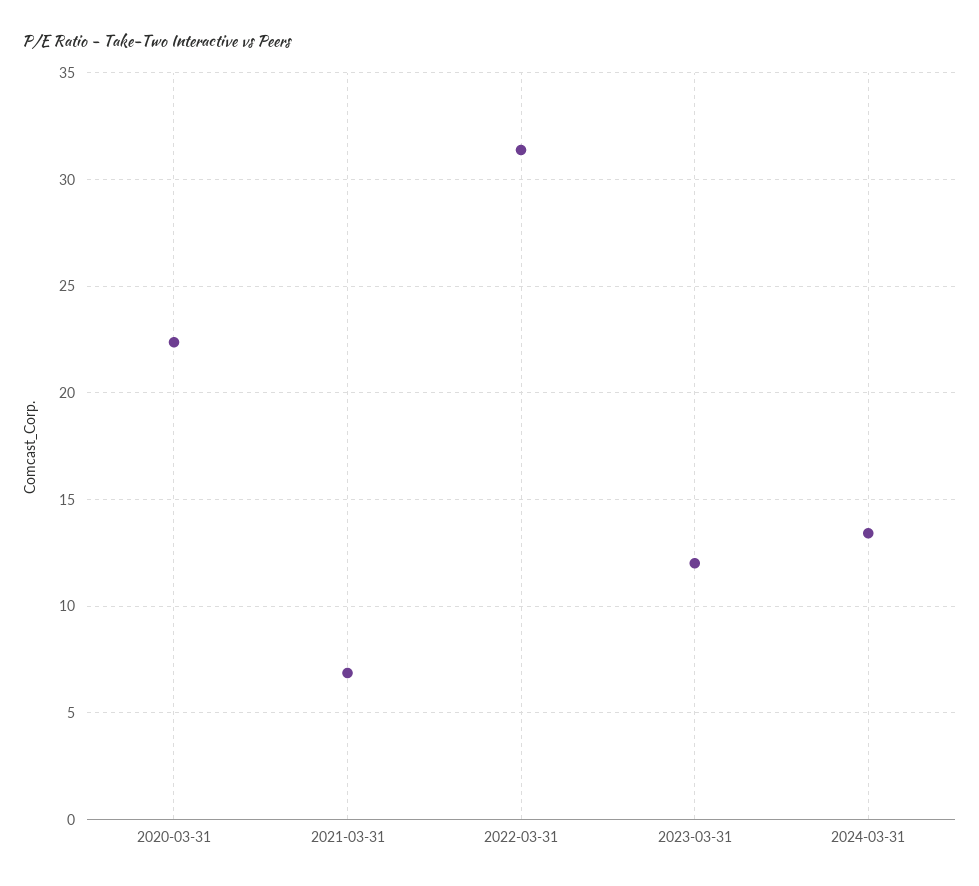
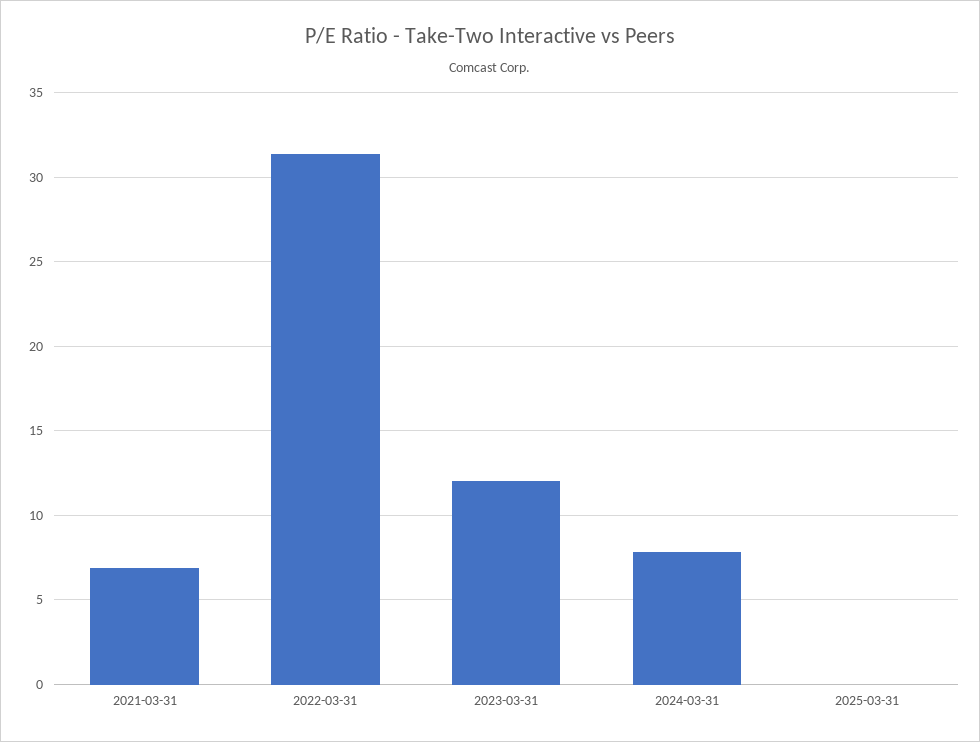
2020-03-31: 22.5 -> none
2024-03-31: 13.5 -> 8
2025-03-31: none -> 0

